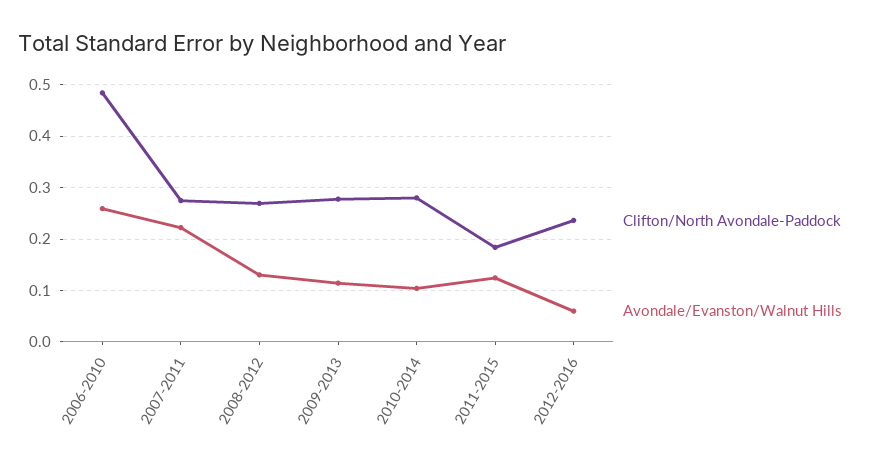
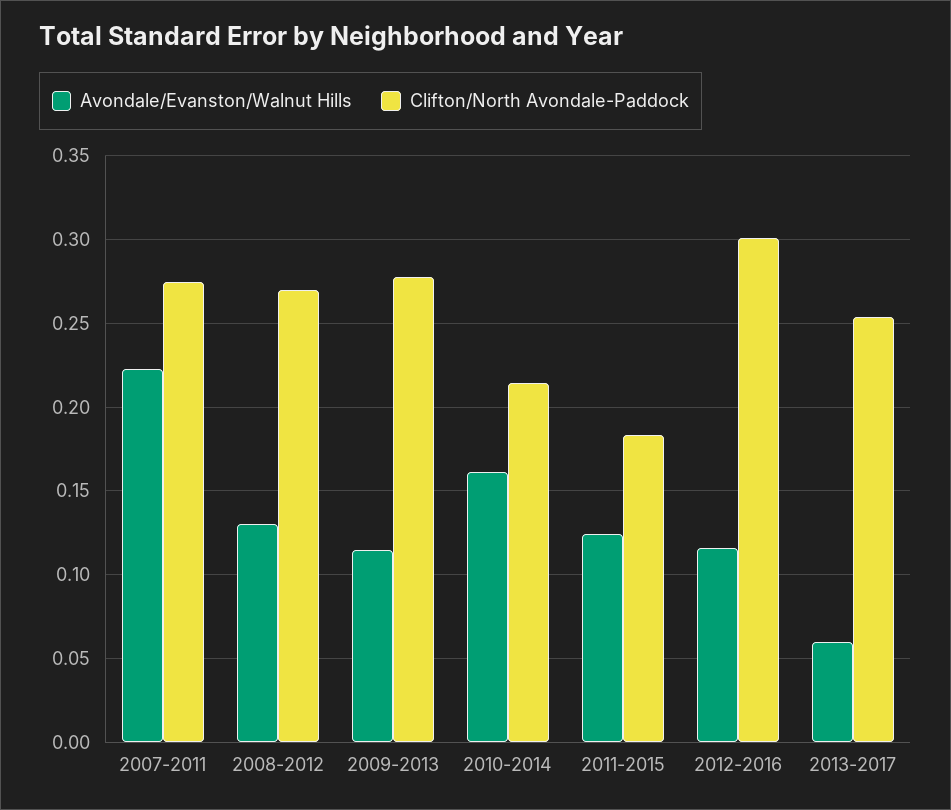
Clifton/North Avondale-Paddock, 2006-2010: 0.48 -> none
Avondale/Evanston/Walnut Hills, 2006-2010: 0.26 -> none
Clifton/North Avondale-Paddock, 2010-2014: 0.28 -> 0.215
Avondale/Evanston/Walnut Hills, 2010-2014: 0.1 -> 0.16
Clifton/North Avondale-Paddock, 2012-2016: 0.24 -> 0.3
Avondale/Evanston/Walnut Hills, 2012-2016: 0.06 -> 0.115
Avondale/Evanston/Walnut Hills, 2013-2017: none -> 0.06
Clifton/North Avondale-Paddock, 2013-2017: none -> 0.255

